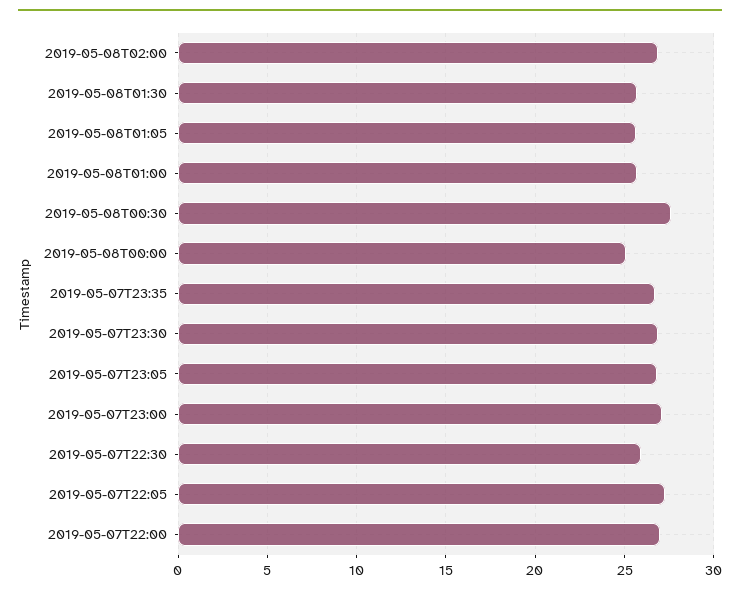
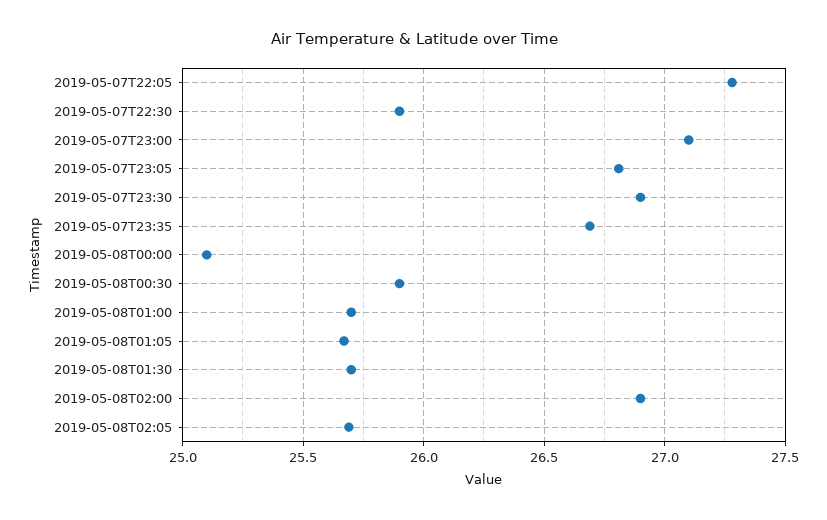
2019-05-08T00:30: 27.5 -> 25.9
2019-05-07T22:00: 27 -> none
2019-05-08T02:05: none -> 25.7

